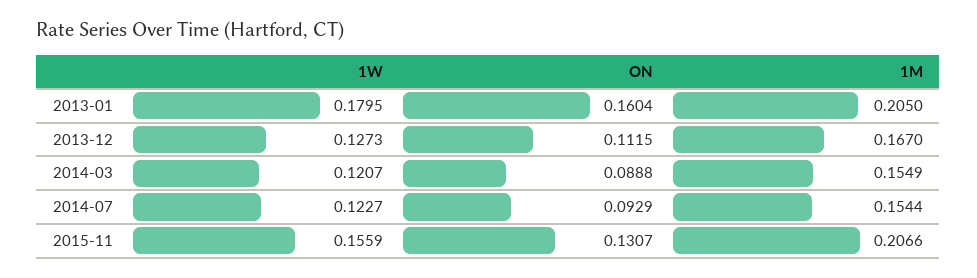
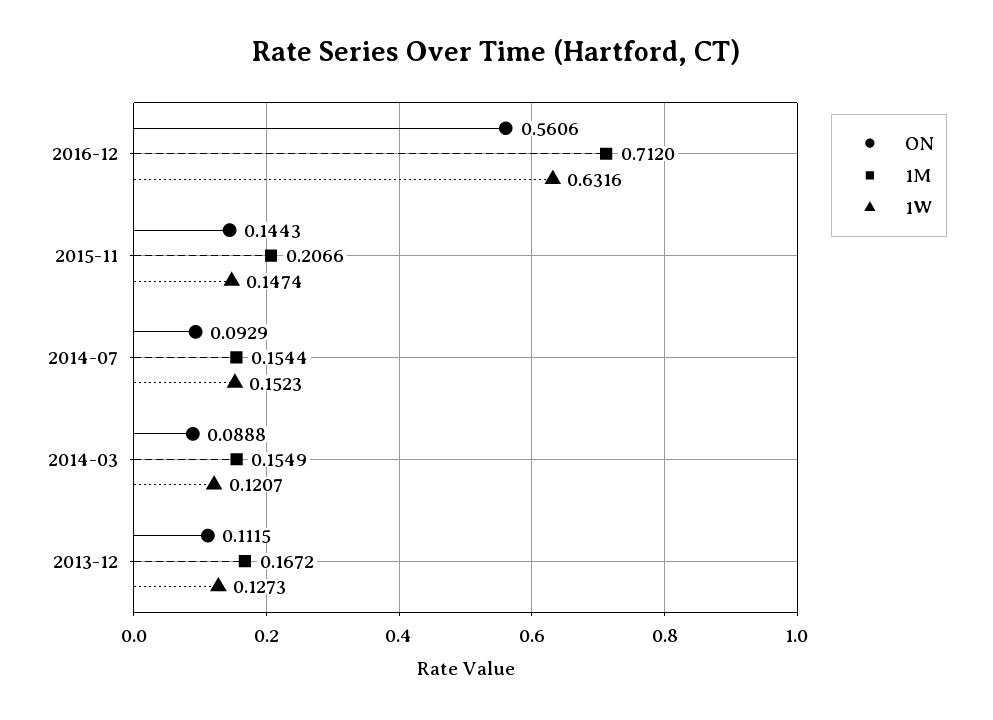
1W, 2013-01: 0.1795 -> none
ON, 2013-01: 0.1604 -> none
1M, 2013-01: 0.205 -> none
1M, 2013-12: 0.167 -> 0.1672
1W, 2014-07: 0.1227 -> 0.1523
1W, 2015-11: 0.1559 -> 0.1474
ON, 2015-11: 0.1307 -> 0.1443
ON, 2016-12: none -> 0.5606
1M, 2016-12: none -> 0.712
1W, 2016-12: none -> 0.6316

